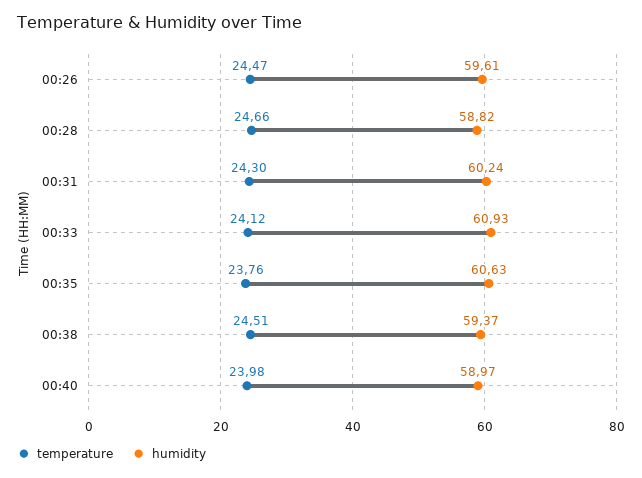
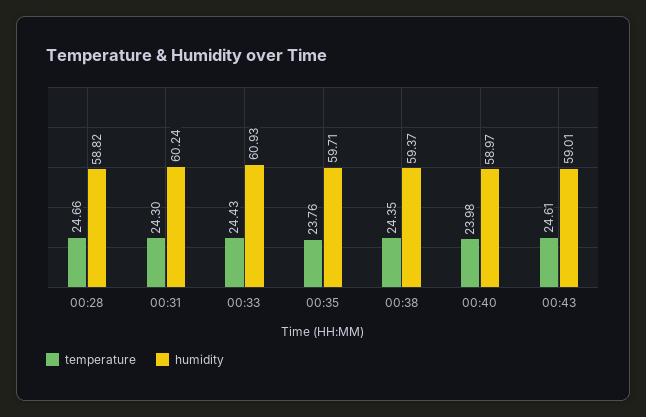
temperature, 00:26: 24.47 -> none
humidity, 00:26: 59.61 -> none
temperature, 00:33: 24.12 -> 24.43
humidity, 00:35: 60.63 -> 59.71
temperature, 00:38: 24.51 -> 24.35
temperature, 00:43: none -> 24.61
humidity, 00:43: none -> 59.01

